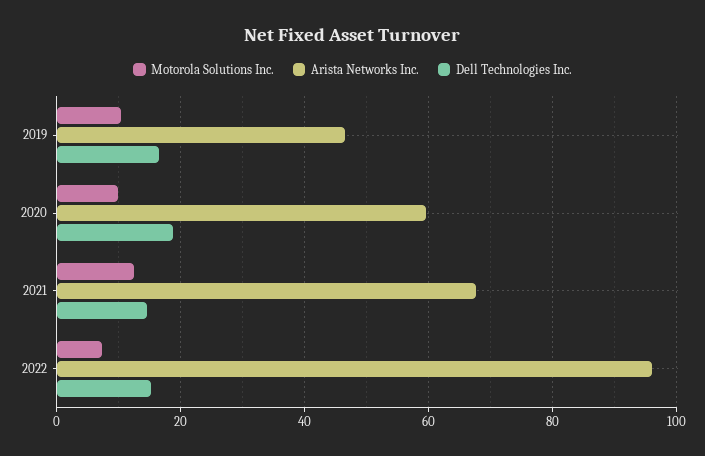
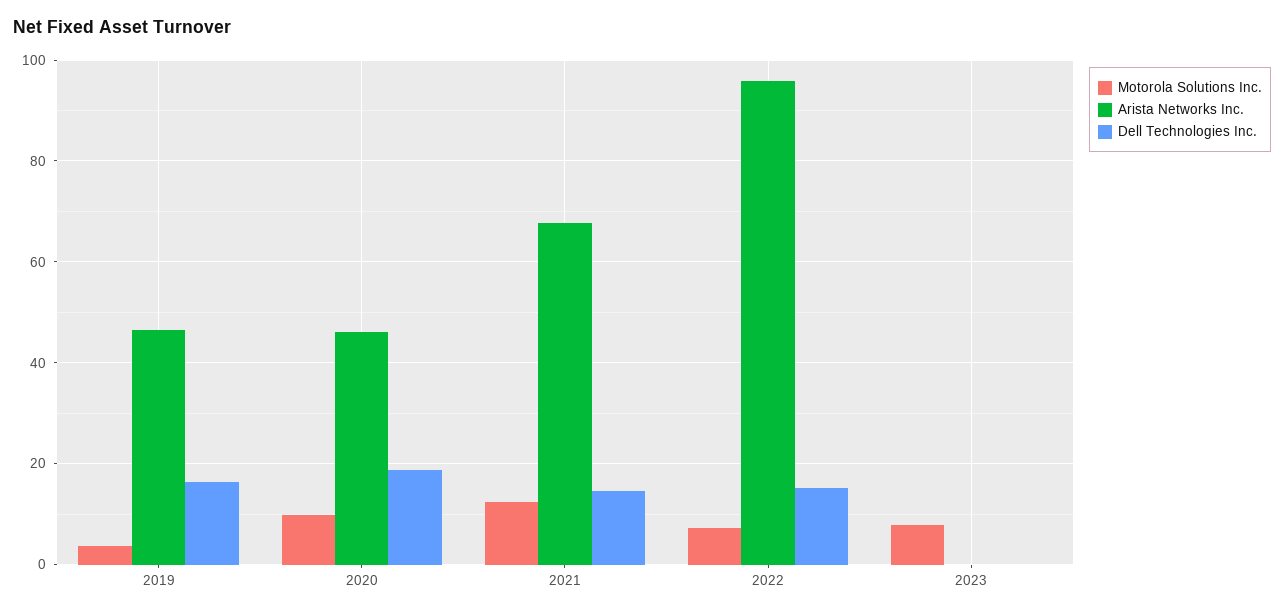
Motorola Solutions Inc., 2019: 10 -> 4
Arista Networks Inc., 2020: 60 -> 46
Motorola Solutions Inc., 2023: none -> 8
Arista Networks Inc., 2023: none -> 0
Dell Technologies Inc., 2023: none -> 0

